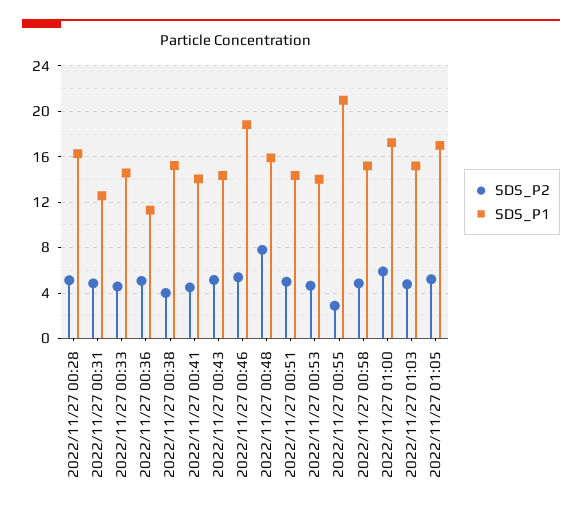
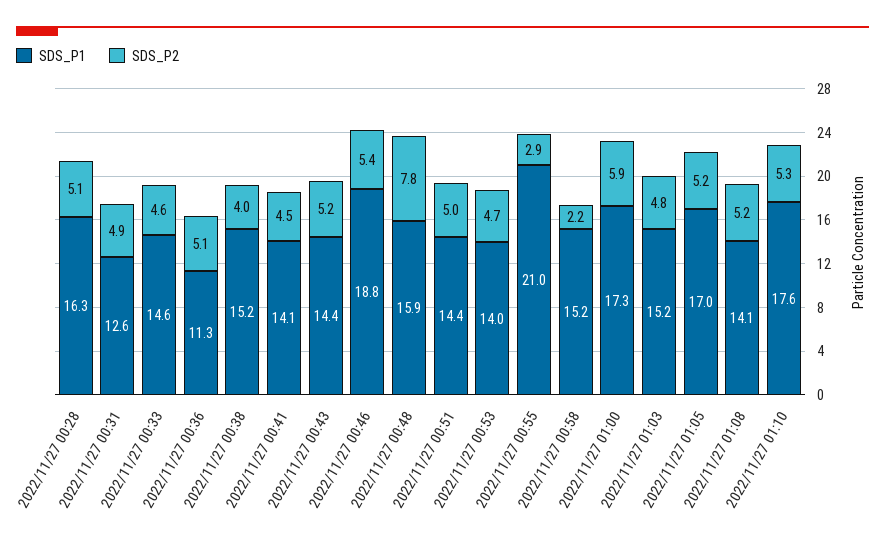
SDS_P2, 2022/11/27 00:58: 5 -> 2.2
SDS_P1, 2022/11/27 01:08: none -> 14.1
SDS_P2, 2022/11/27 01:08: none -> 5.2
SDS_P1, 2022/11/27 01:10: none -> 17.6
SDS_P2, 2022/11/27 01:10: none -> 5.3

